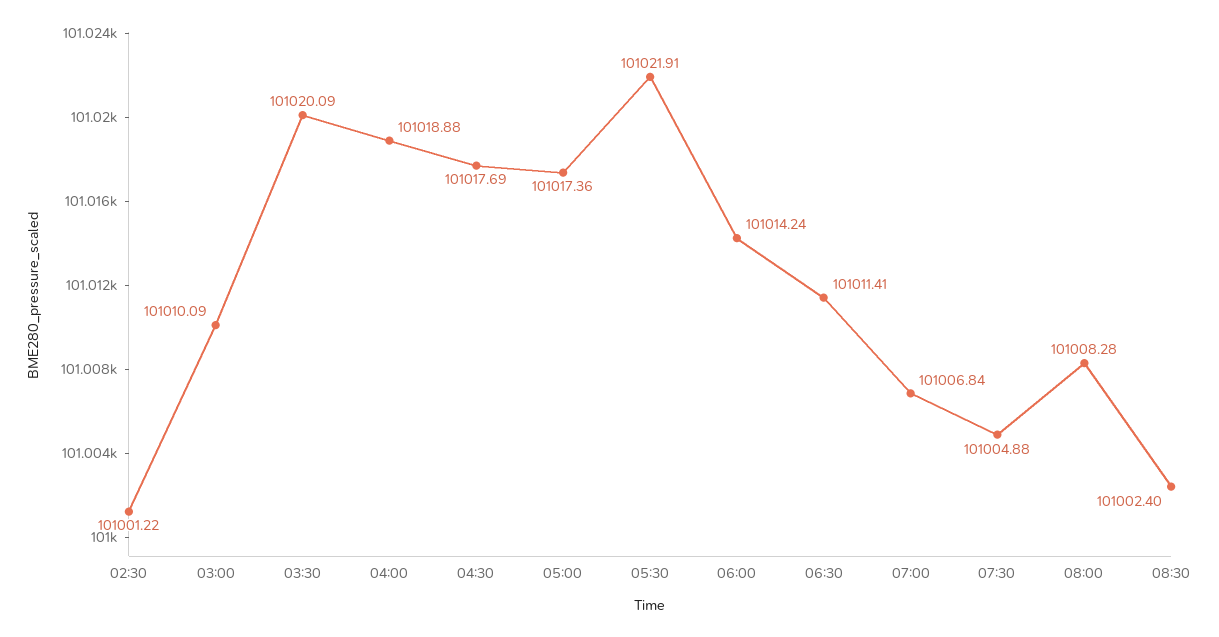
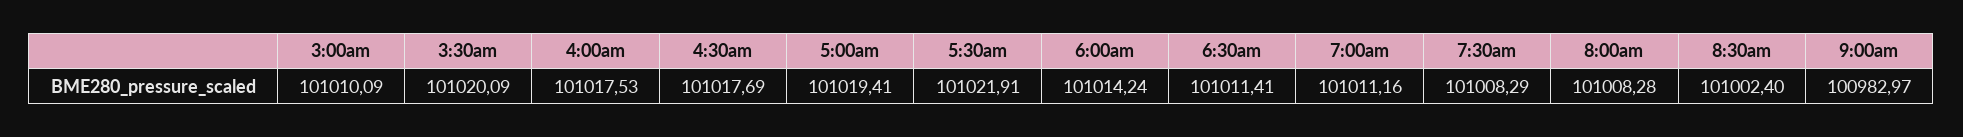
02:30: 101001.22 -> none
04:00: 101018.88 -> 101017.53
05:00: 101017.36 -> 101019.41
07:00: 101006.84 -> 101011.16
07:30: 101004.88 -> 101008.29
9:00am: none -> 100982.97

